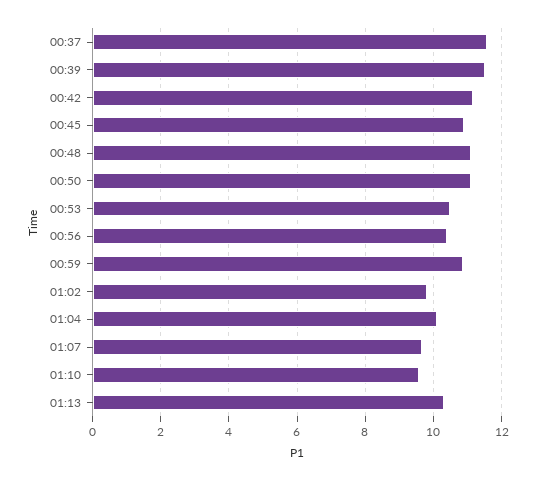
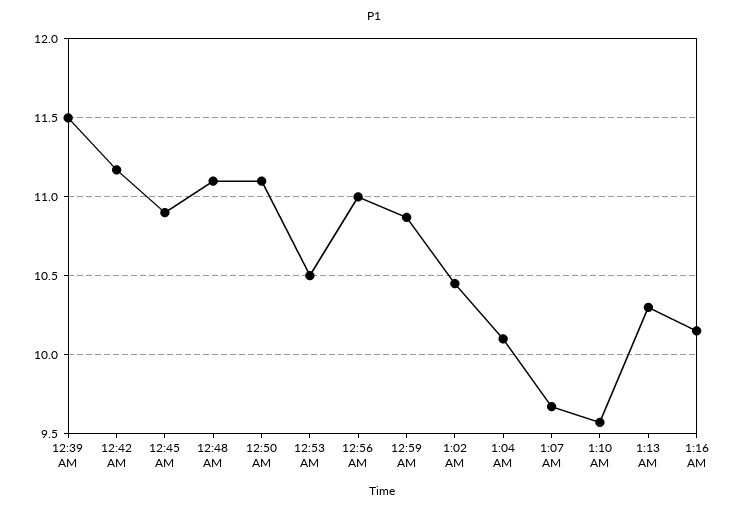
00:37: 11.6 -> none
00:56: 10.4 -> 11
01:02: 9.8 -> 10.45
1:16 AM: none -> 10.15

